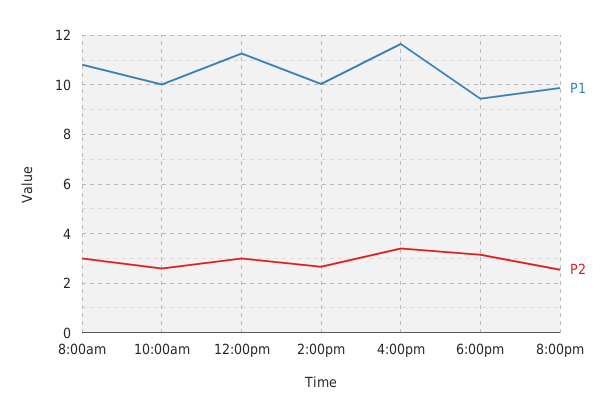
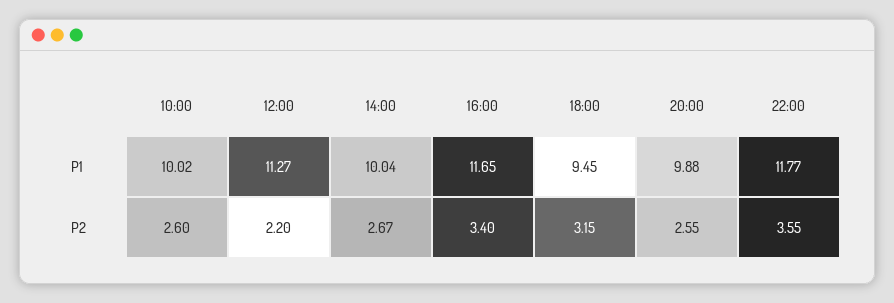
P1, 8:00am: 10.75 -> none
P2, 8:00am: 3 -> none
P2, 12:00pm: 3 -> 2.2
P1, 22:00: none -> 11.77
P2, 22:00: none -> 3.55

